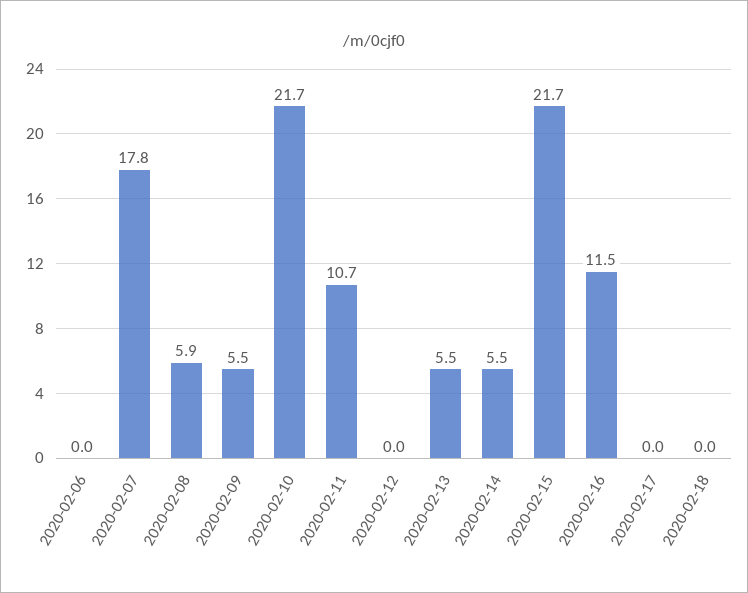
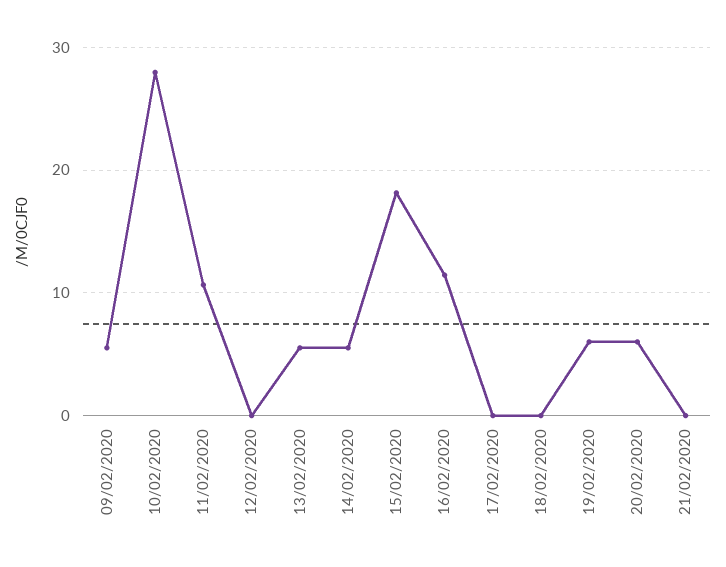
2020-02-06: 0 -> none
2020-02-07: 17.8 -> none
2020-02-08: 5.9 -> none
2020-02-10: 21.7 -> 28
2020-02-15: 21.7 -> 18
19/02/2020: none -> 6
20/02/2020: none -> 6
21/02/2020: none -> 0

